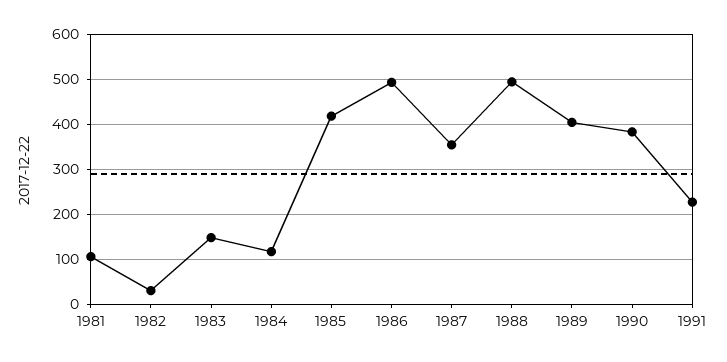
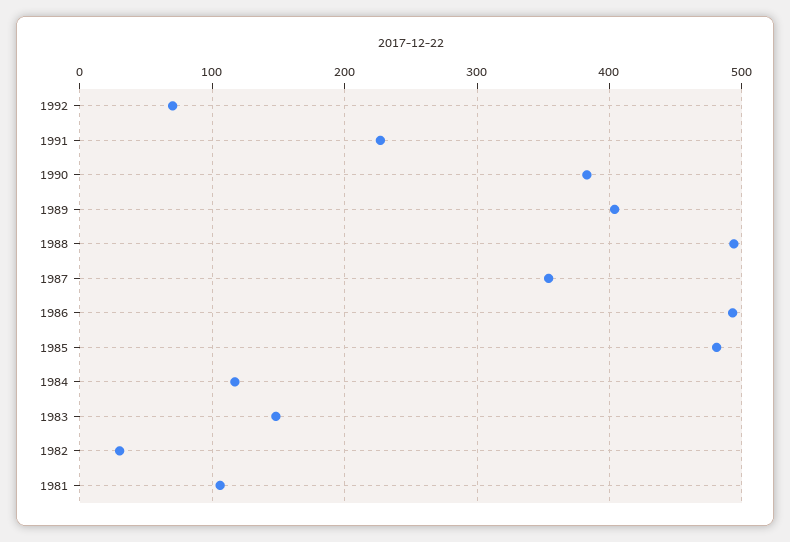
1985: 420 -> 480
1992: none -> 70

